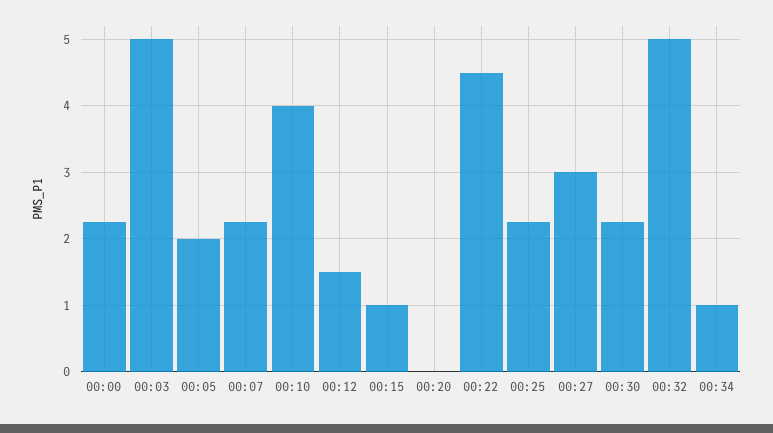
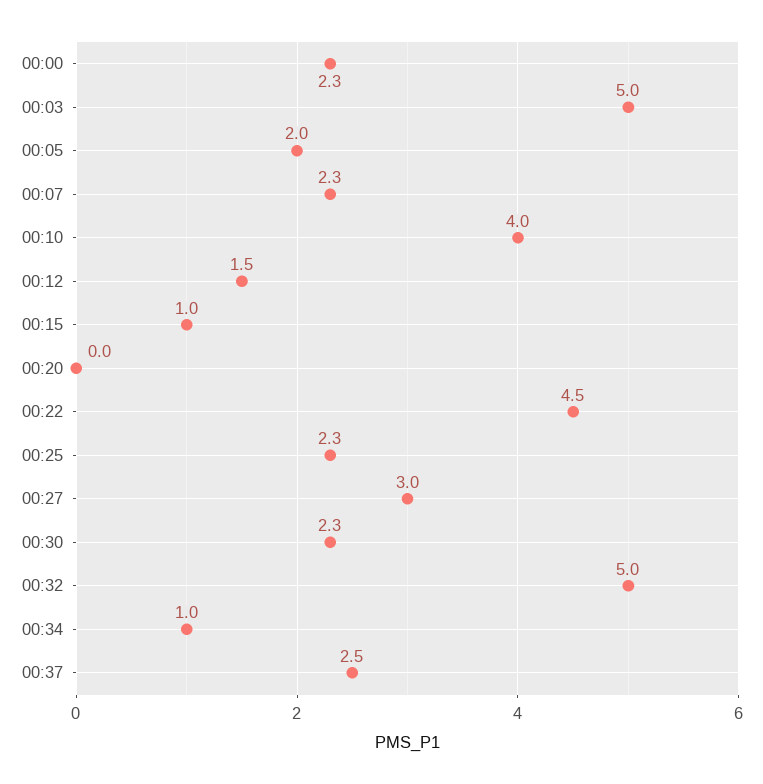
00:37: none -> 2.5

